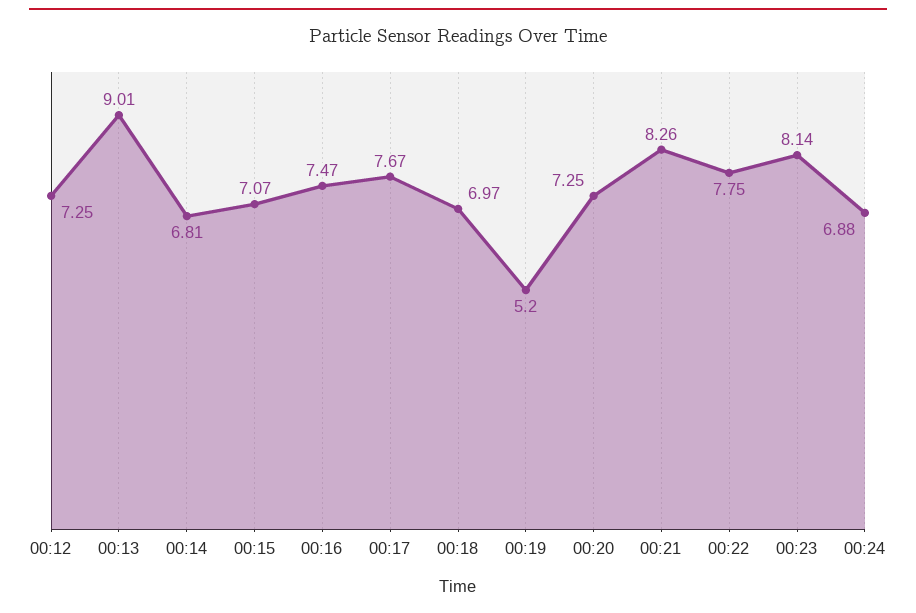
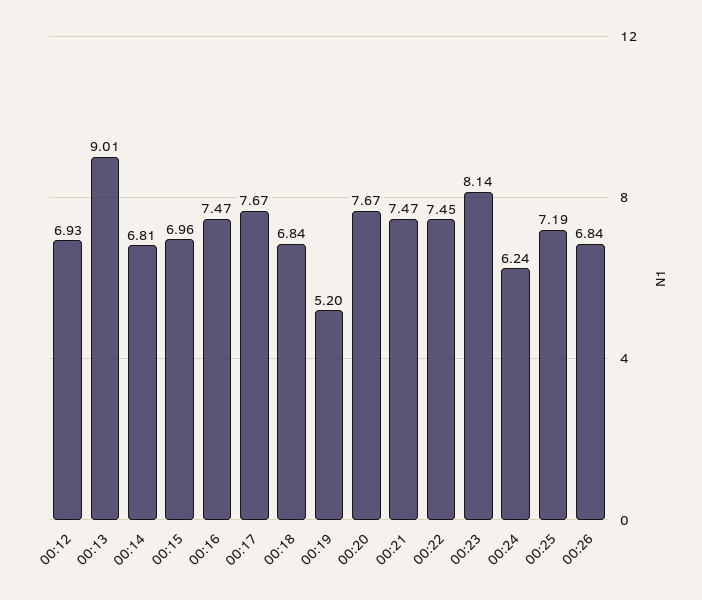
00:12: 7.25 -> 6.93
00:15: 7.07 -> 6.96
00:18: 6.97 -> 6.84
00:20: 7.25 -> 7.67
00:21: 8.26 -> 7.47
00:22: 7.75 -> 7.45
00:24: 6.88 -> 6.24
00:25: none -> 7.19
00:26: none -> 6.84

